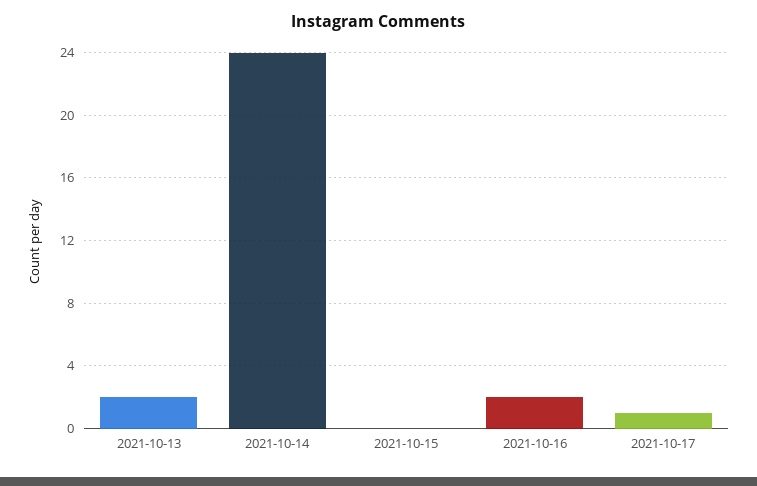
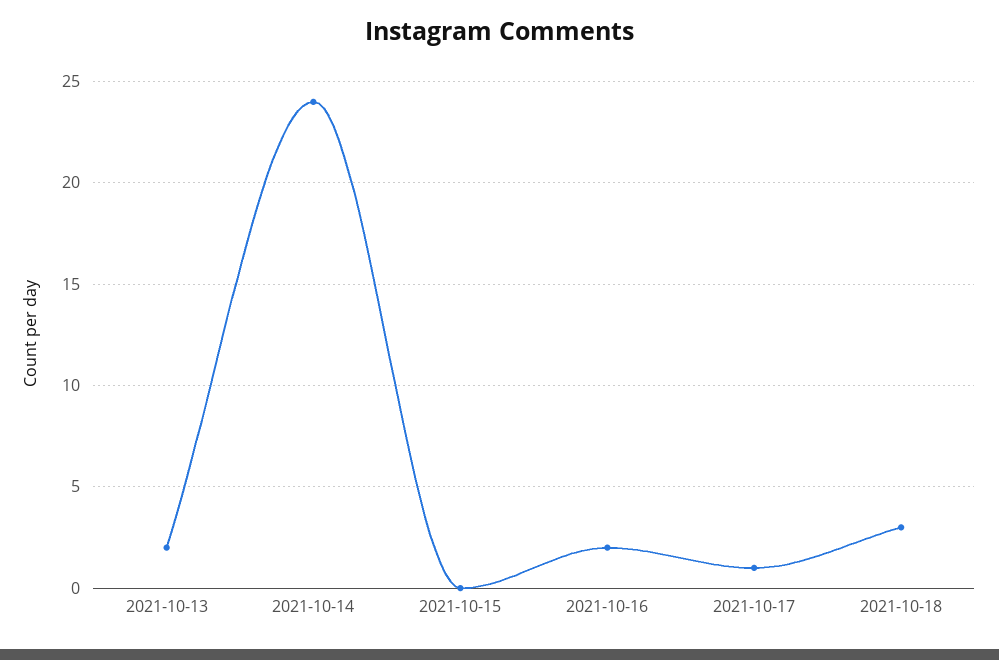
2021-10-18: none -> 3

